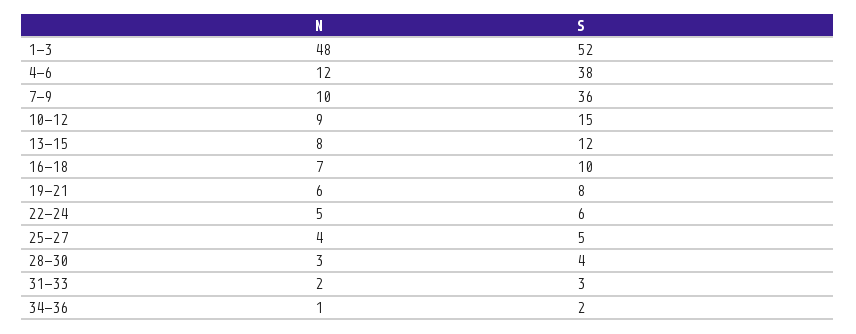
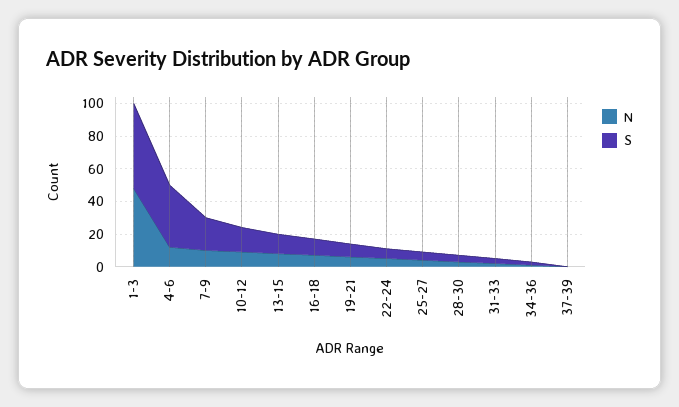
S, 7-9: 36 -> 20
N, 37-39: none -> 0
S, 37-39: none -> 0

